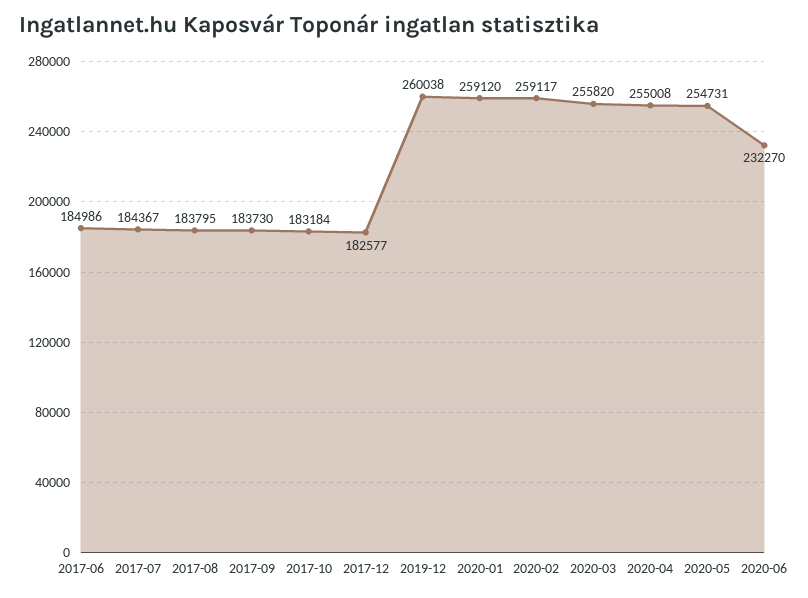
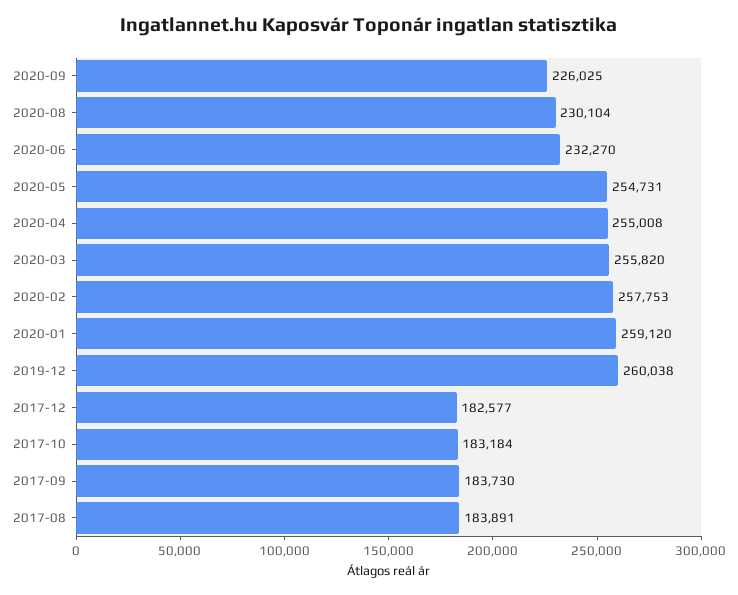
2017-06: 184986 -> none
2017-07: 184367 -> none
2017-08: 183795 -> 183891
2020-02: 259117 -> 257753
2020-09: none -> 226025
2020-08: none -> 230104

